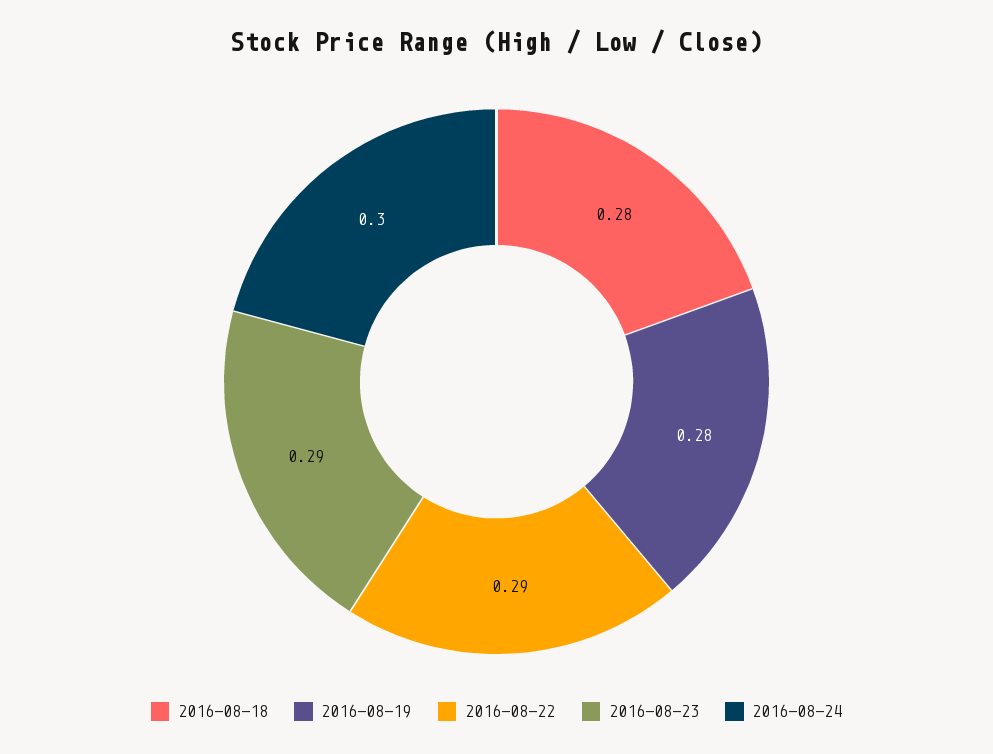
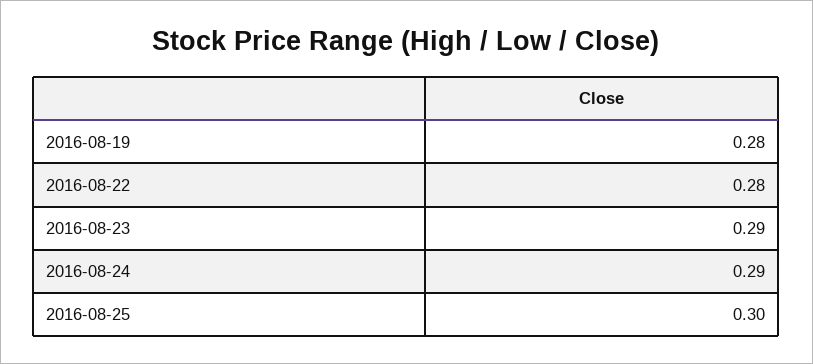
2016-08-18: 0.28 -> none
2016-08-22: 0.29 -> 0.28
2016-08-24: 0.3 -> 0.29
2016-08-25: none -> 0.3

